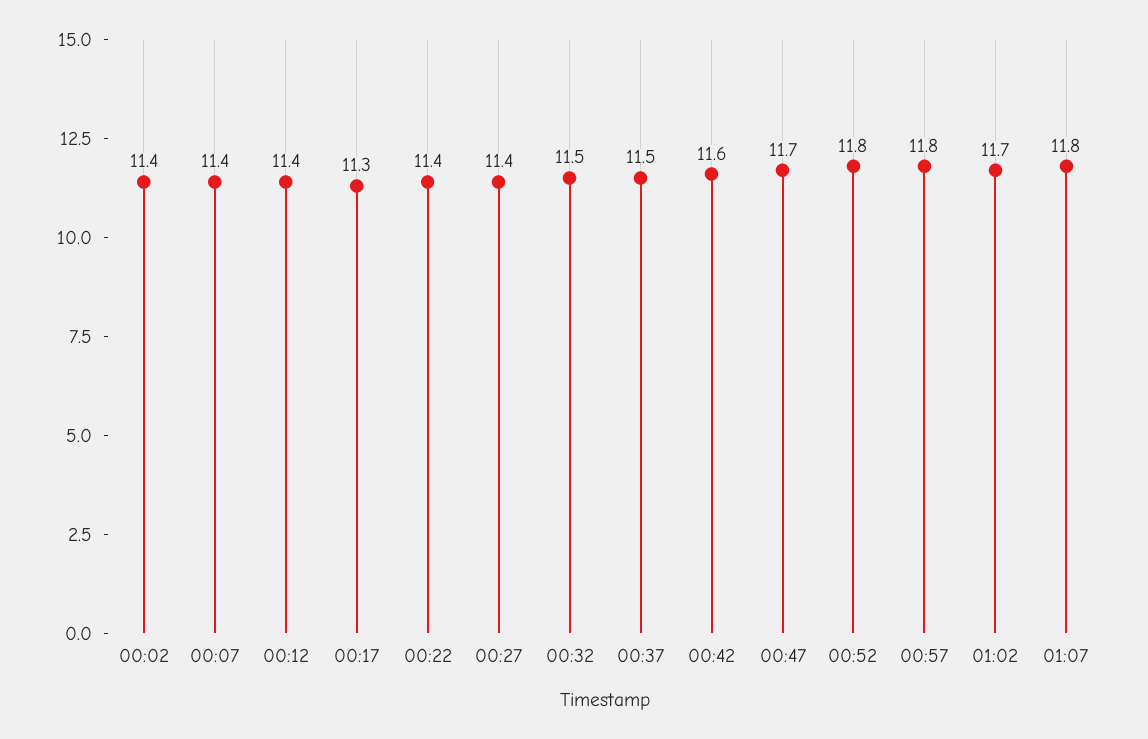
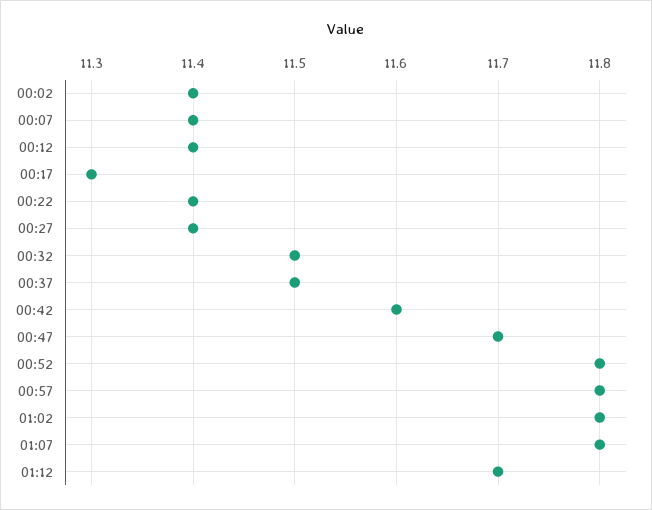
01:02: 11.7 -> 11.8
01:12: none -> 11.7

